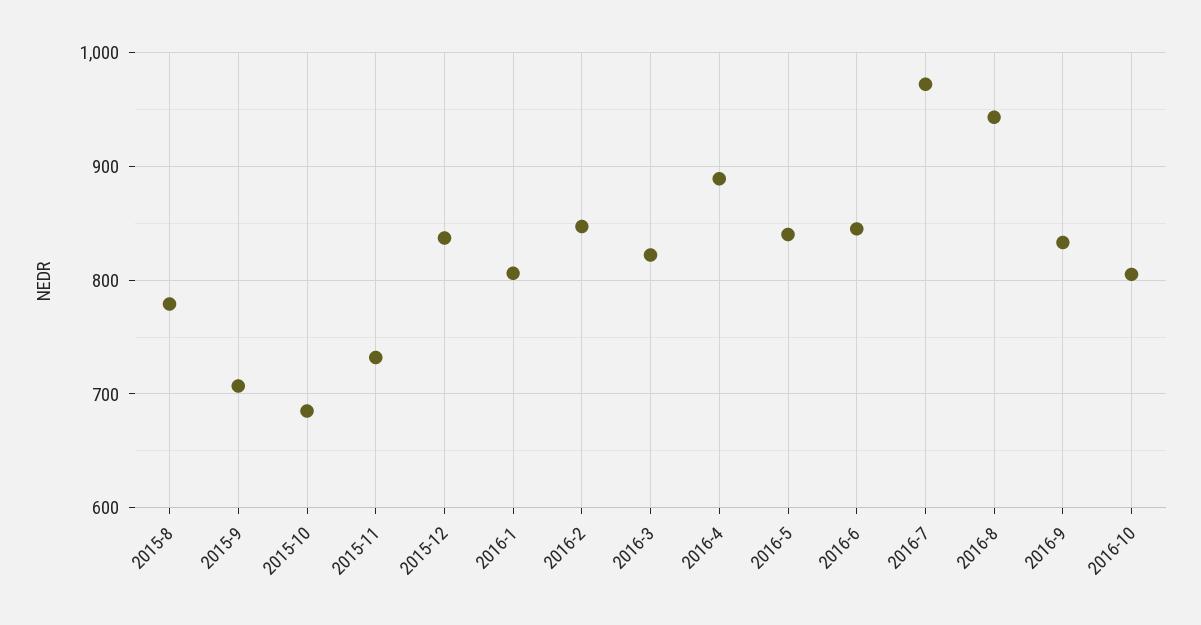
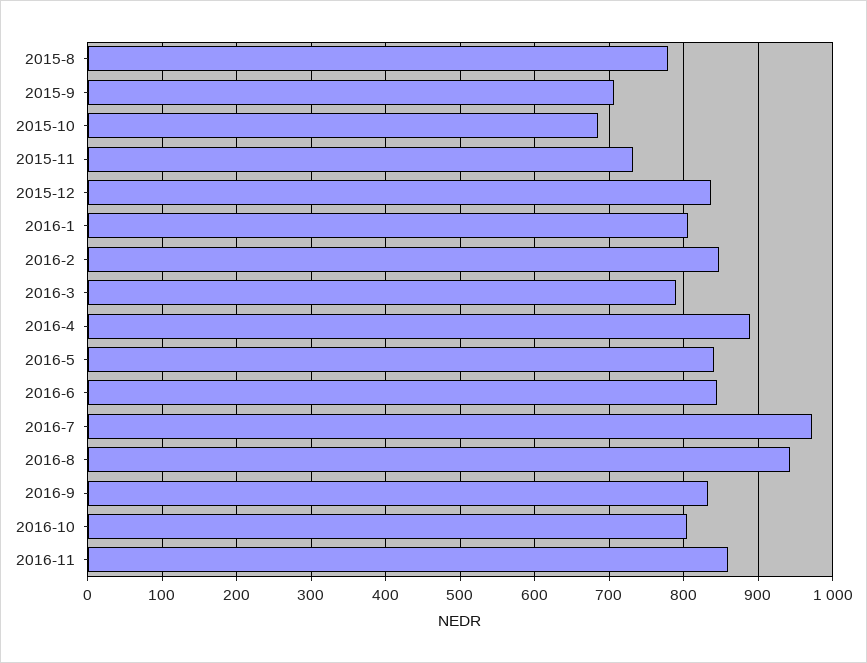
2016-3: 820 -> 790
2016-11: none -> 860

